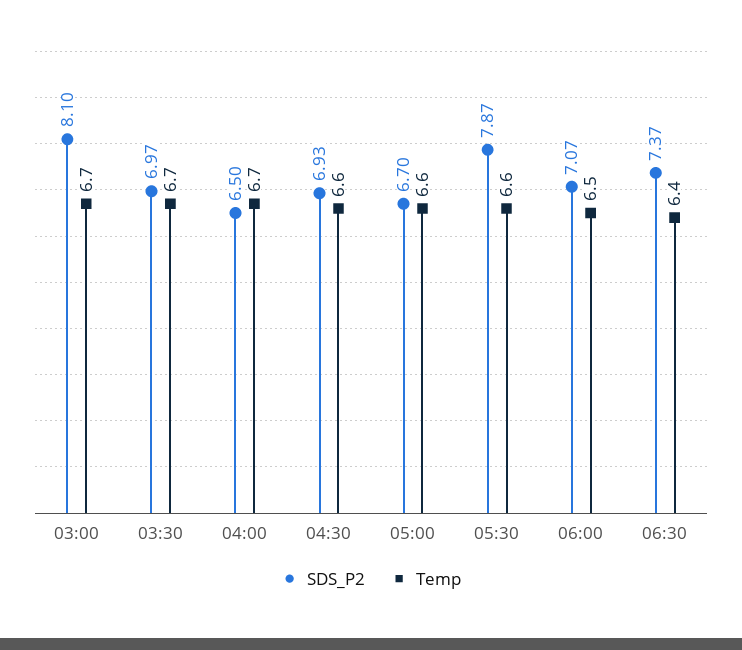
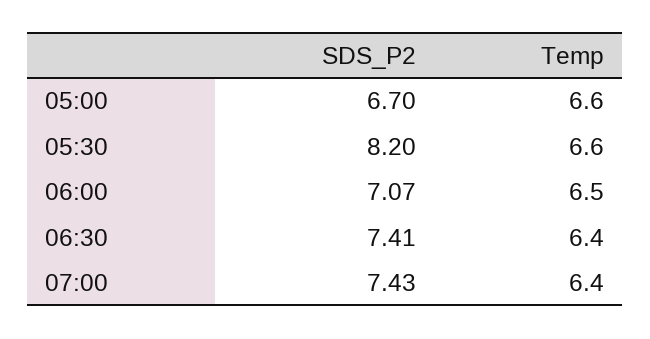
SDS_P2, 03:00: 8.1 -> none
Temp, 03:00: 6.7 -> none
SDS_P2, 03:30: 6.97 -> none
Temp, 03:30: 6.7 -> none
SDS_P2, 04:00: 6.5 -> none
Temp, 04:00: 6.7 -> none
SDS_P2, 04:30: 6.93 -> none
Temp, 04:30: 6.6 -> none
SDS_P2, 05:30: 7.87 -> 8.2
SDS_P2, 06:30: 7.37 -> 7.41
SDS_P2, 07:00: none -> 7.43
Temp, 07:00: none -> 6.4

